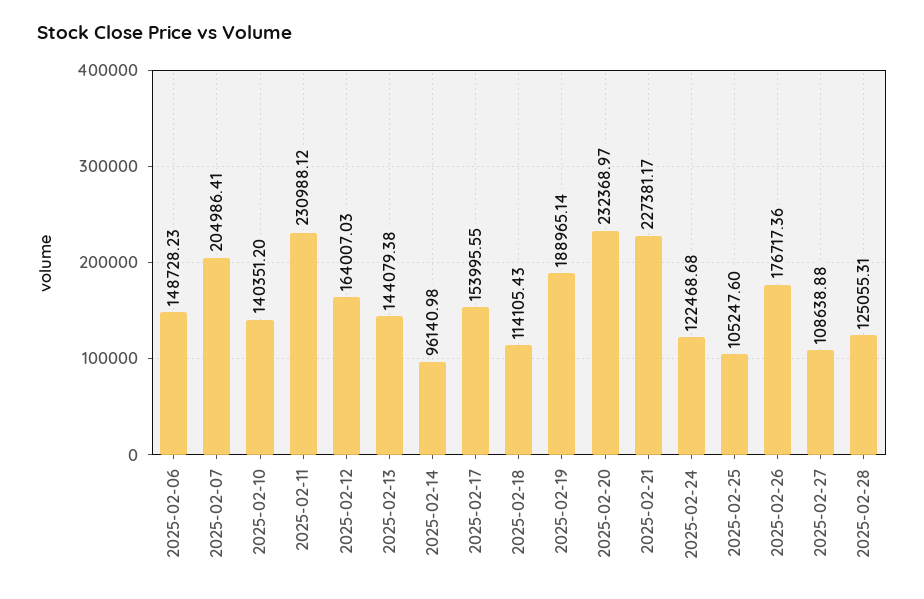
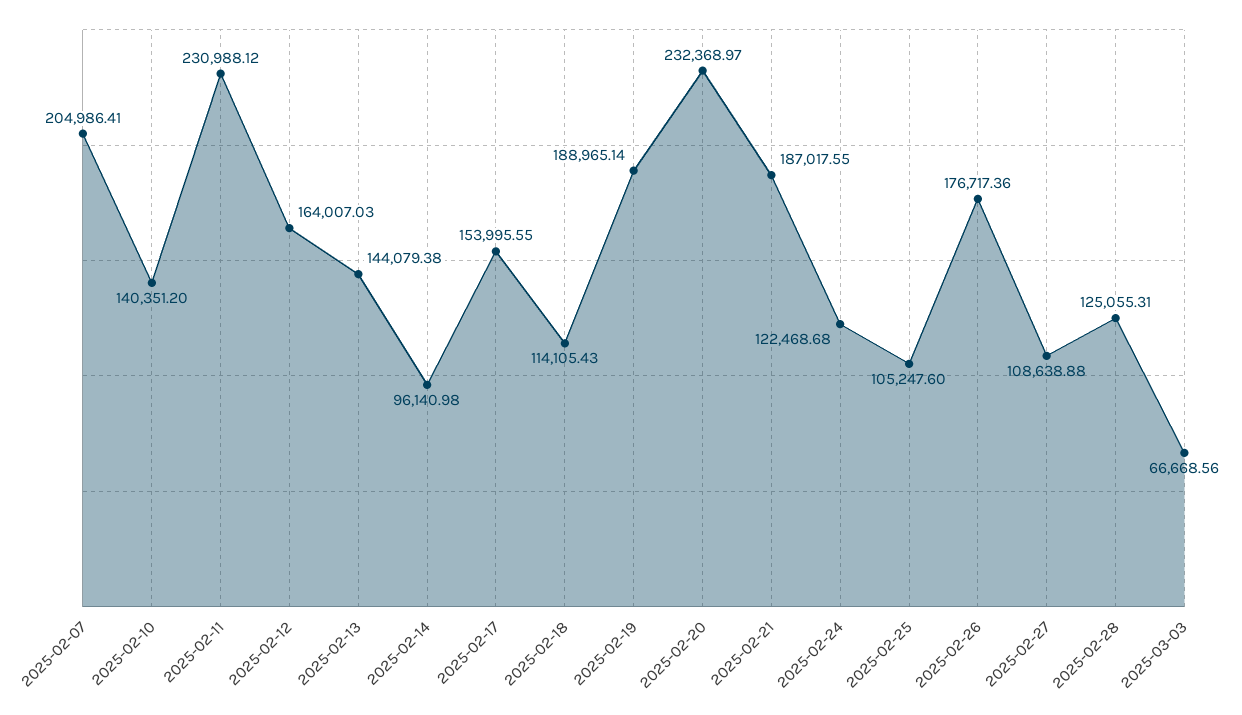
2025-02-06: 148728.23 -> none
2025-02-21: 227381.17 -> 187017.55
2025-03-03: none -> 66668.56

